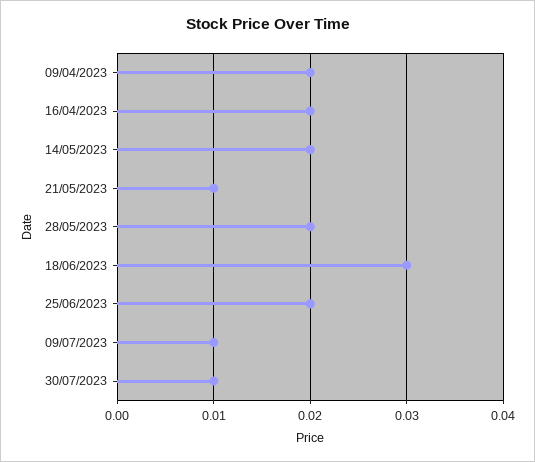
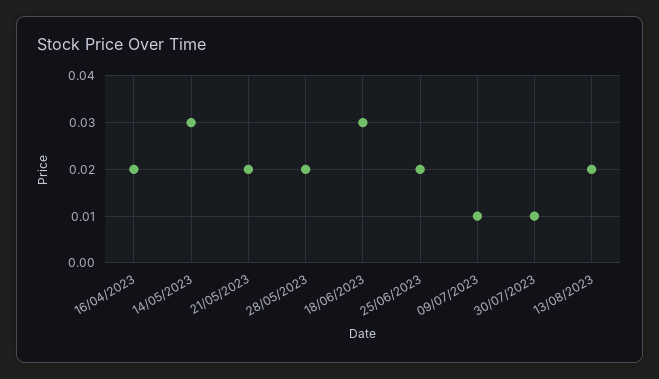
09/04/2023: 0.02 -> none
14/05/2023: 0.02 -> 0.03
21/05/2023: 0.01 -> 0.02
13/08/2023: none -> 0.02

